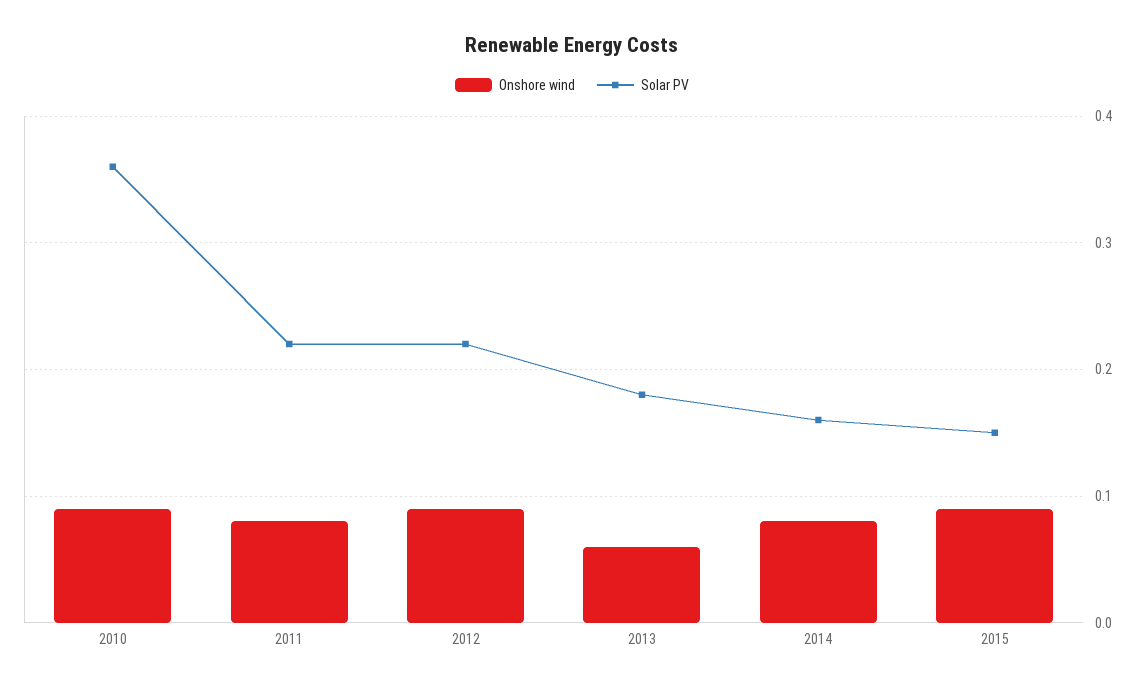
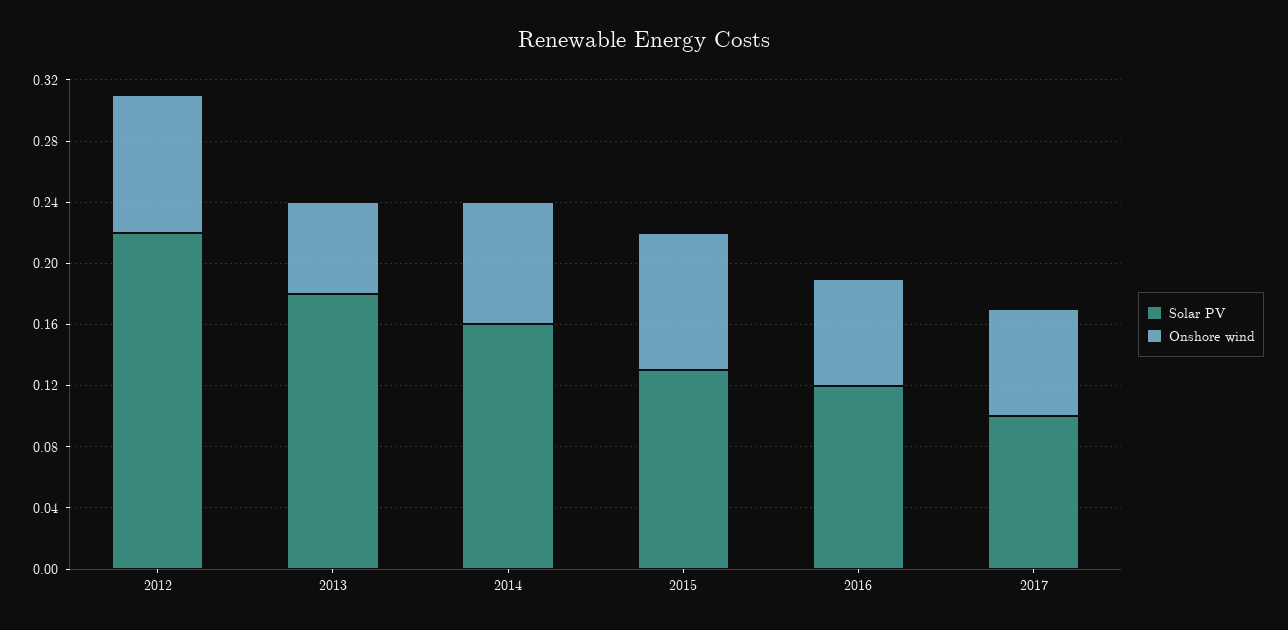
Onshore wind, 2010: 0.09 -> none
Solar PV, 2010: 0.36 -> none
Onshore wind, 2011: 0.08 -> none
Solar PV, 2011: 0.22 -> none
Solar PV, 2015: 0.15 -> 0.13
Solar PV, 2016: none -> 0.12
Onshore wind, 2016: none -> 0.07
Solar PV, 2017: none -> 0.1
Onshore wind, 2017: none -> 0.07

